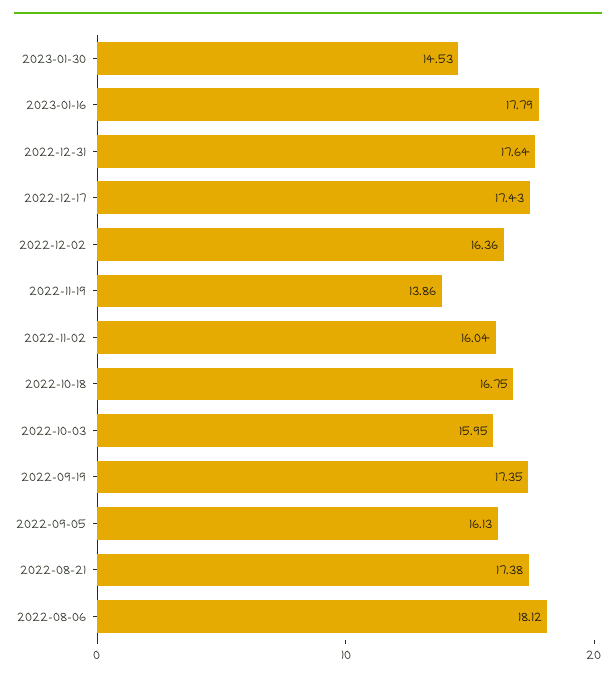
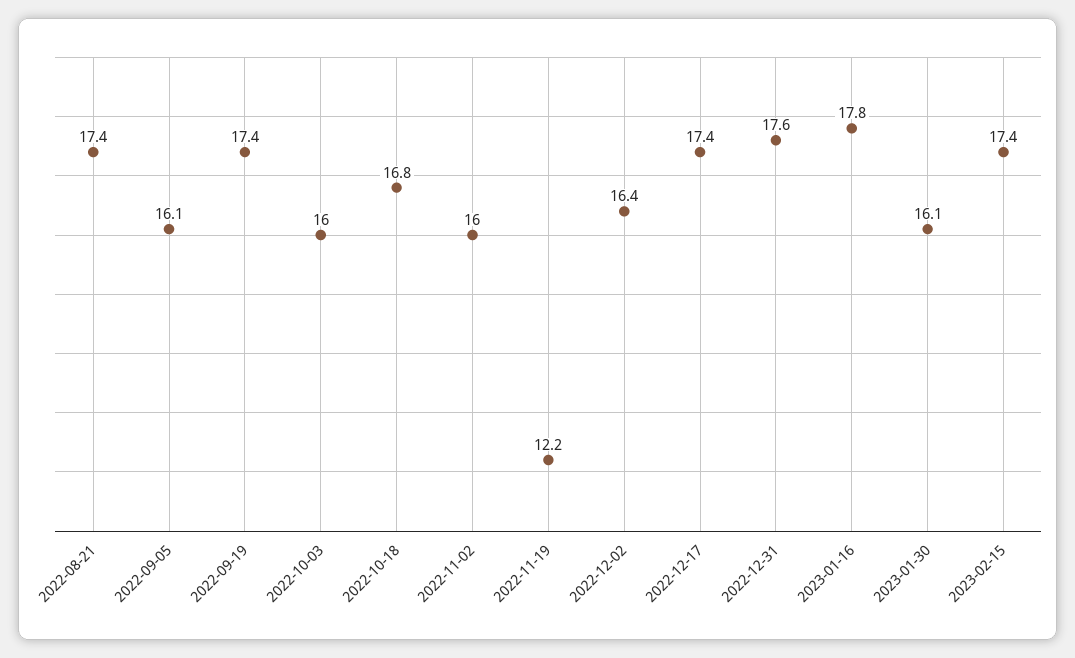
2023-01-30: 14.53 -> 16.1
2022-11-19: 13.86 -> 12.2
2022-08-06: 18.12 -> none
2023-02-15: none -> 17.4

